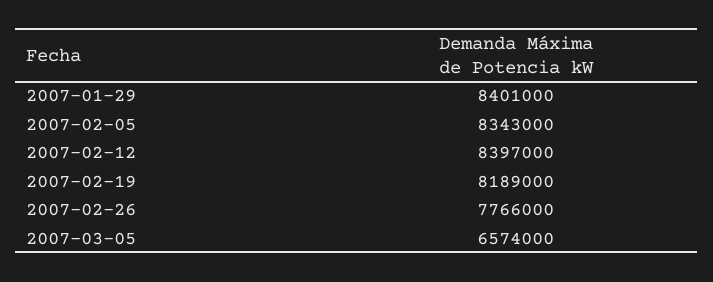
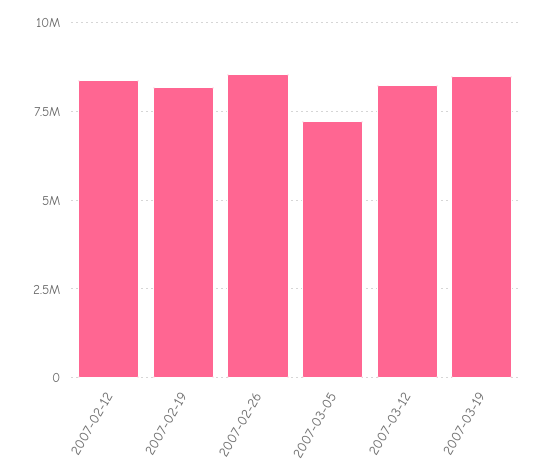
2007-01-29: 8401000 -> none
2007-02-05: 8343000 -> none
2007-02-26: 7766000 -> 8500000
2007-03-05: 6574000 -> 7250000
2007-03-12: none -> 8250000
2007-03-19: none -> 8500000

